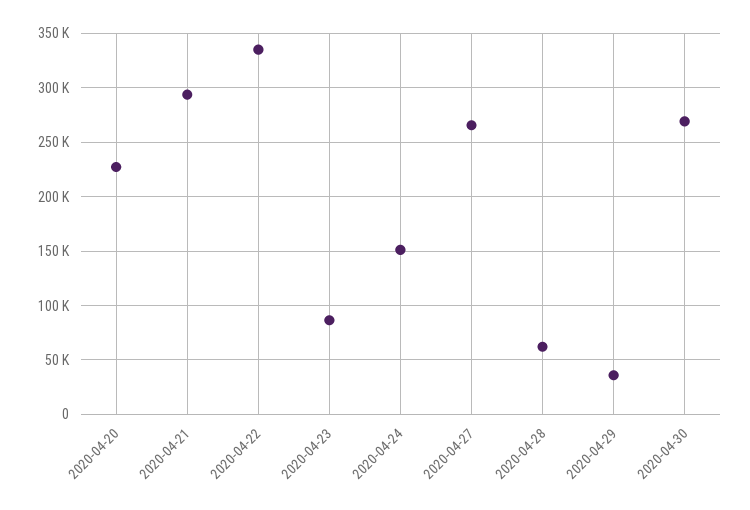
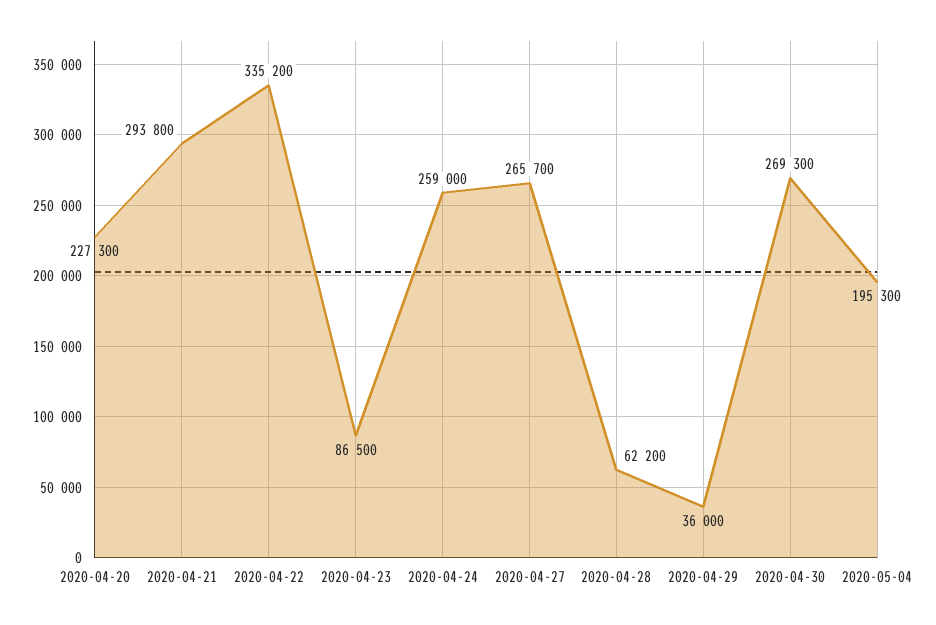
2020-04-24: 150000 -> 259000
2020-05-04: none -> 195300

